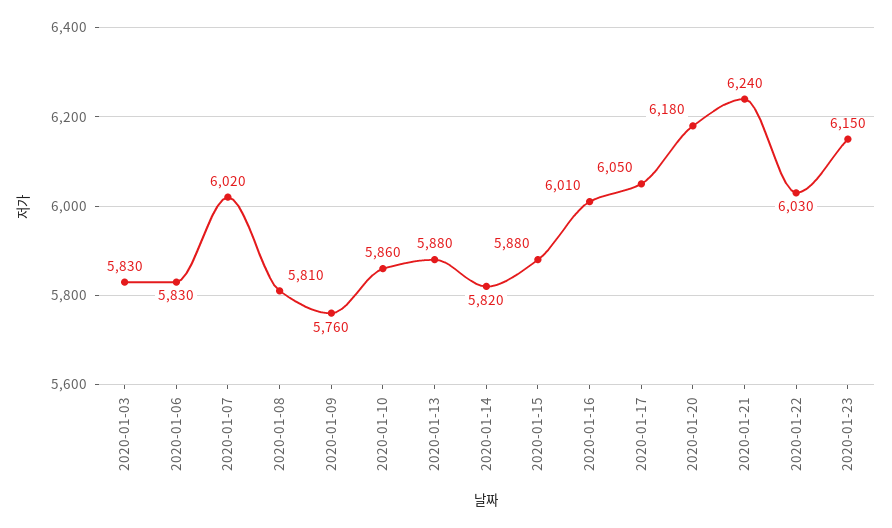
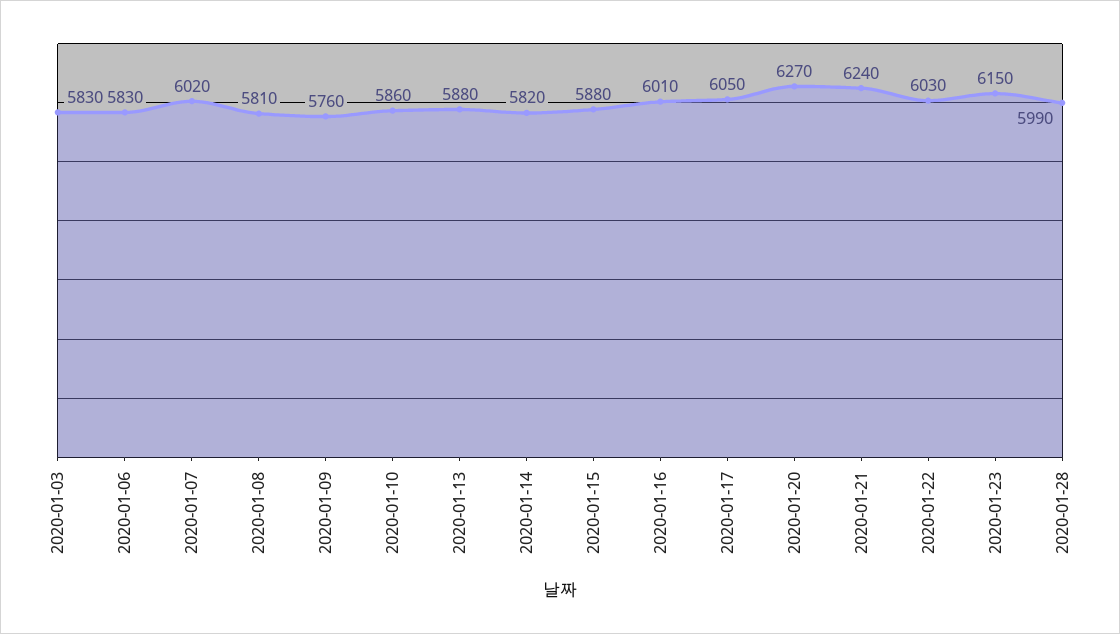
2020-01-20: 6180 -> 6270
2020-01-28: none -> 5990

